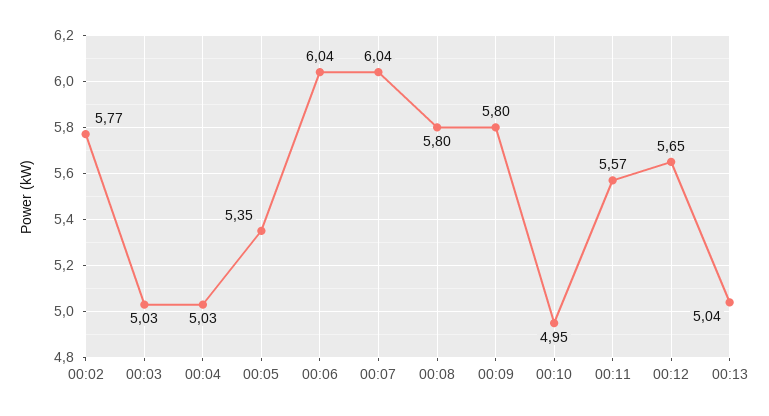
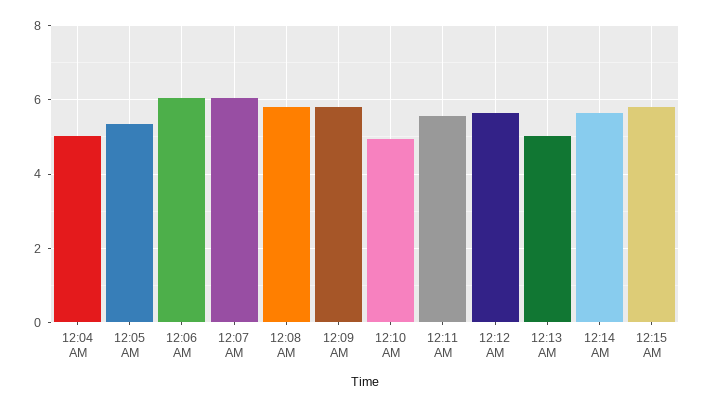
00:02: 5.77 -> none
00:03: 5.03 -> none
12:14 AM: none -> 5.6
12:15 AM: none -> 5.8

